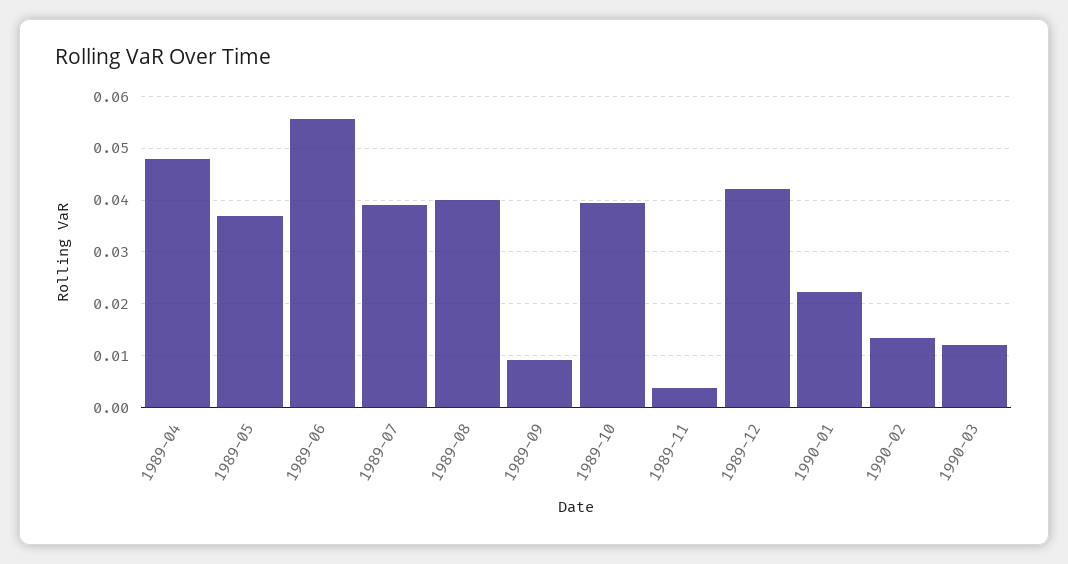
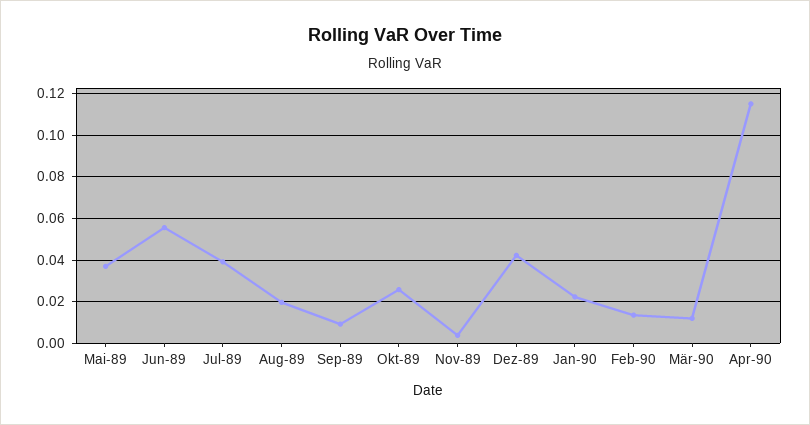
1989-04: 0.048 -> none
1989-08: 0.04 -> 0.02
1989-10: 0.04 -> 0.025
Apr-90: none -> 0.115

